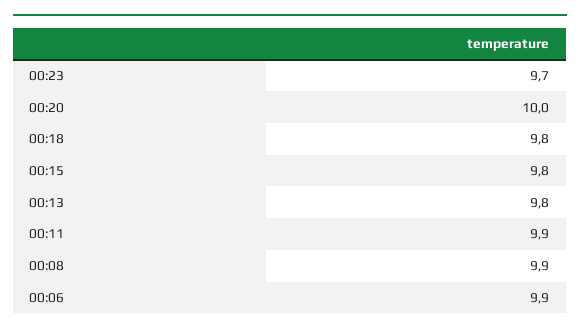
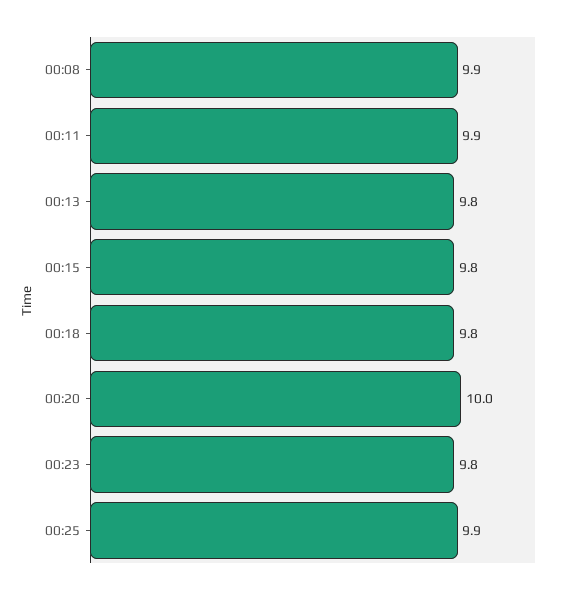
00:23: 9.7 -> 9.8
00:06: 9.9 -> none
00:25: none -> 9.9

